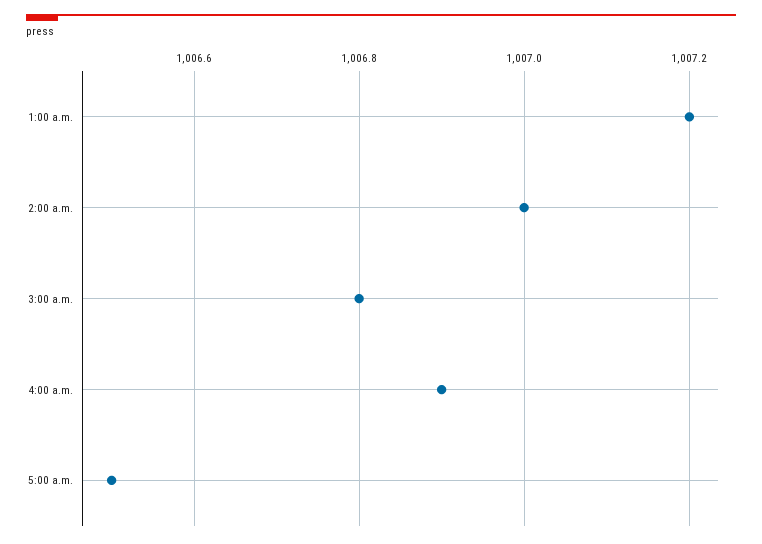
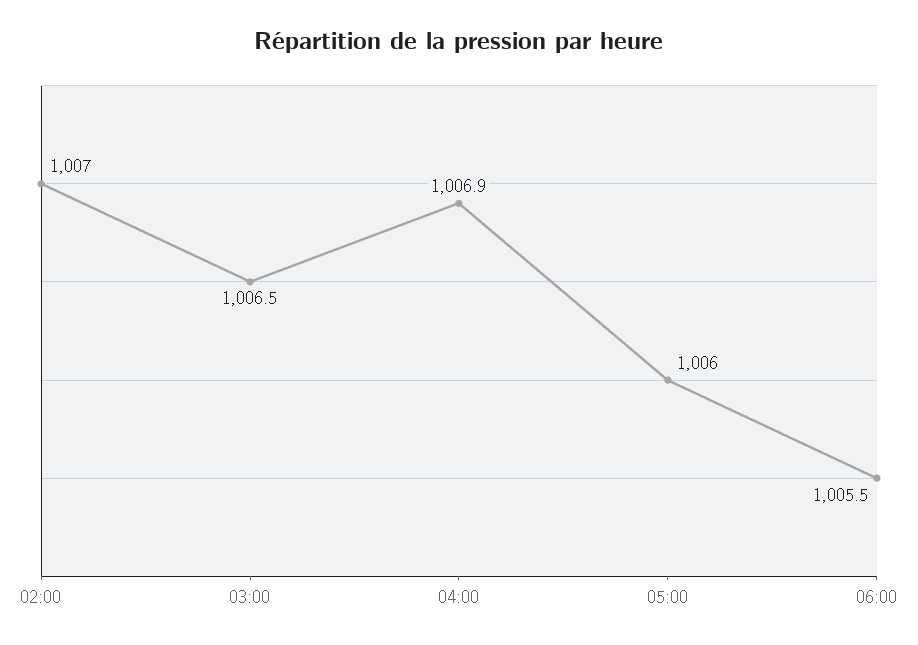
1:00 a.m.: 1007.2 -> none
3:00 a.m.: 1006.8 -> 1006.5
5:00 a.m.: 1006.5 -> 1006
06:00: none -> 1005.5

